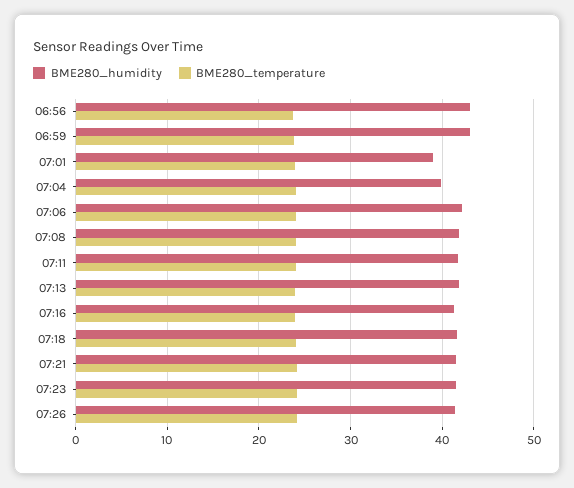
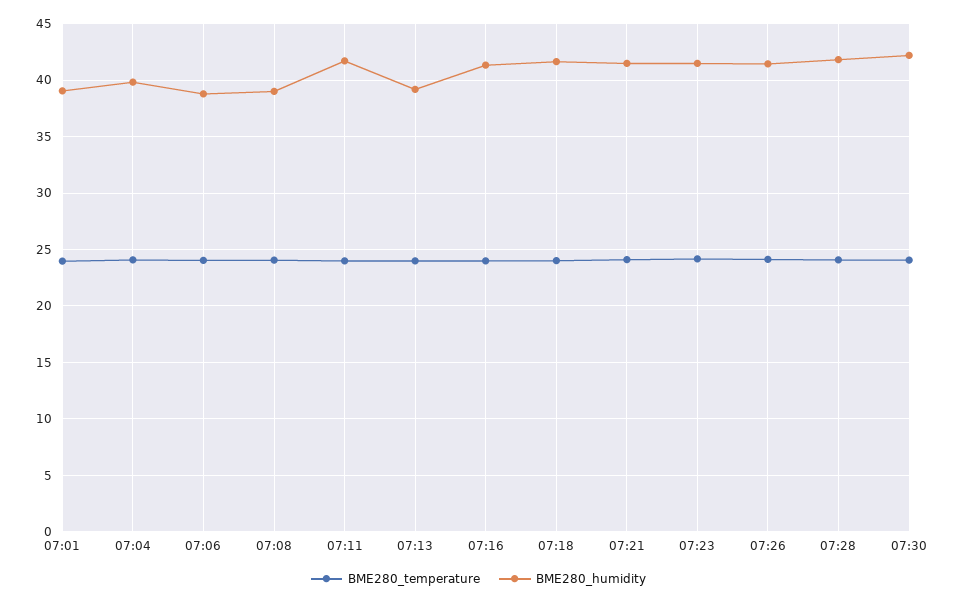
BME280_humidity, 06:56: 43 -> none
BME280_temperature, 06:56: 24 -> none
BME280_humidity, 06:59: 43 -> none
BME280_temperature, 06:59: 24 -> none
BME280_humidity, 07:06: 42 -> 39
BME280_humidity, 07:08: 42 -> 39
BME280_humidity, 07:13: 42 -> 39
BME280_temperature, 07:28: none -> 24
BME280_humidity, 07:28: none -> 42
BME280_temperature, 07:30: none -> 24
BME280_humidity, 07:30: none -> 42

